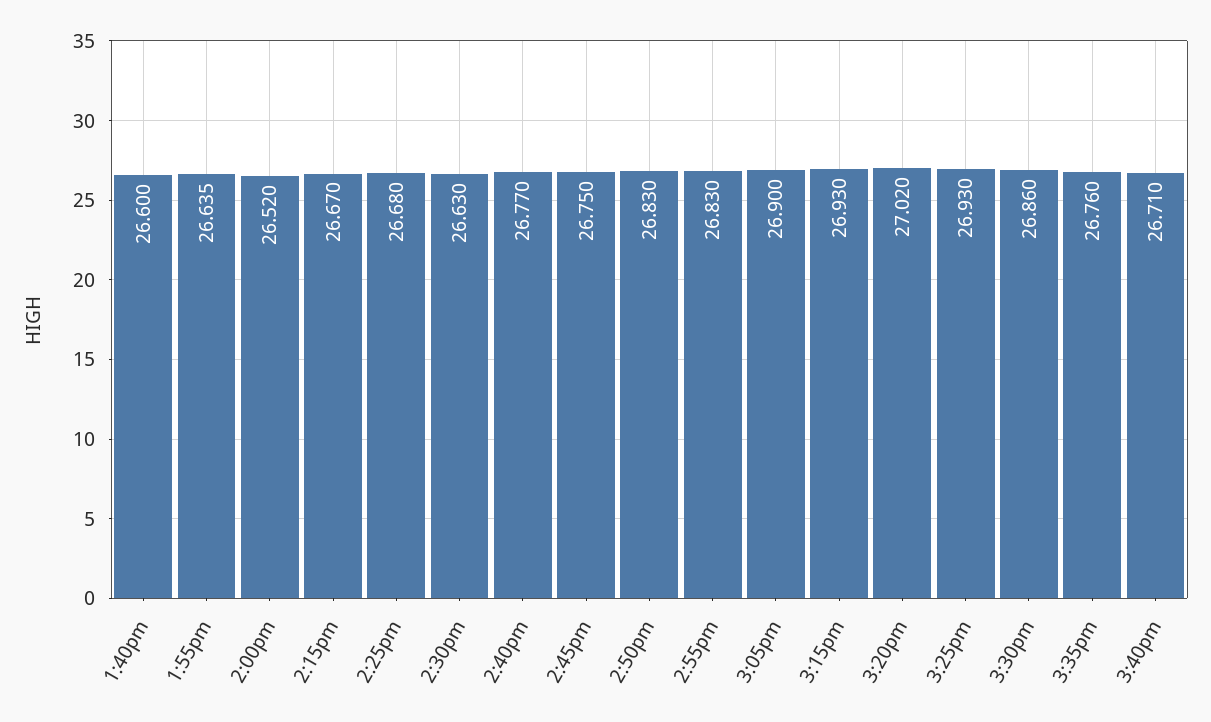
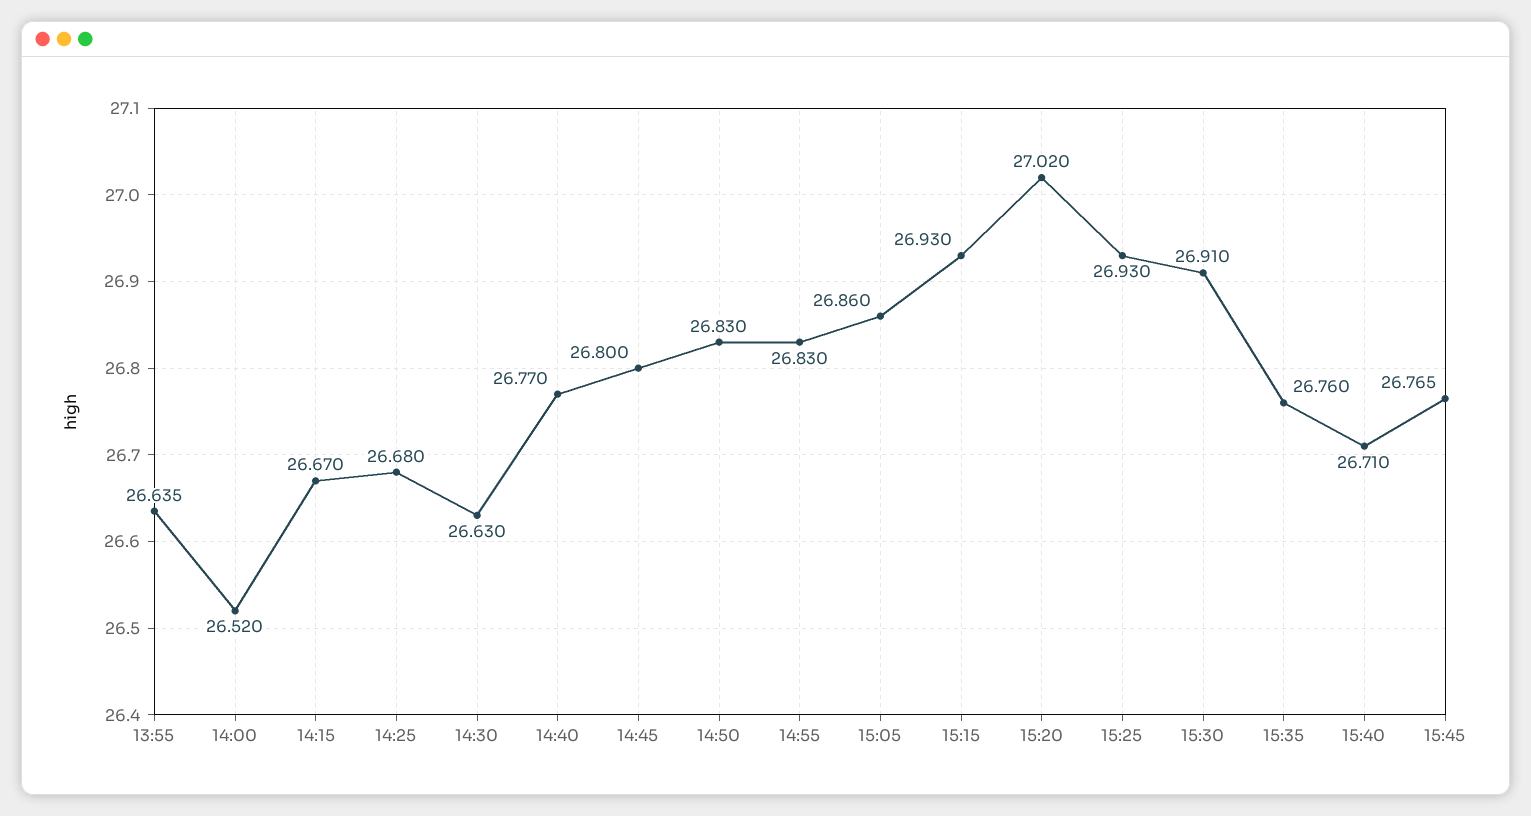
1:40pm: 26.6 -> none
2:45pm: 26.75 -> 26.8
3:05pm: 26.9 -> 26.86
3:30pm: 26.86 -> 26.91
15:45: none -> 26.765

